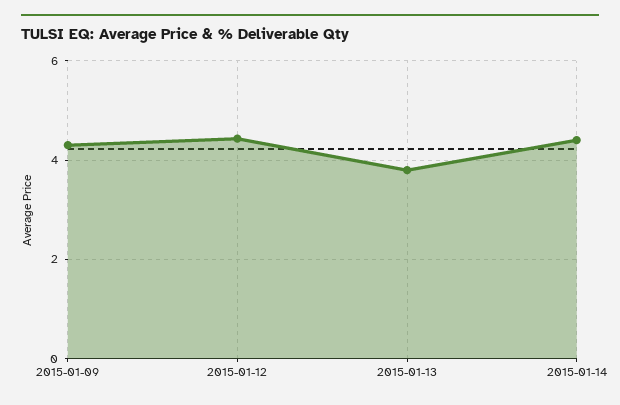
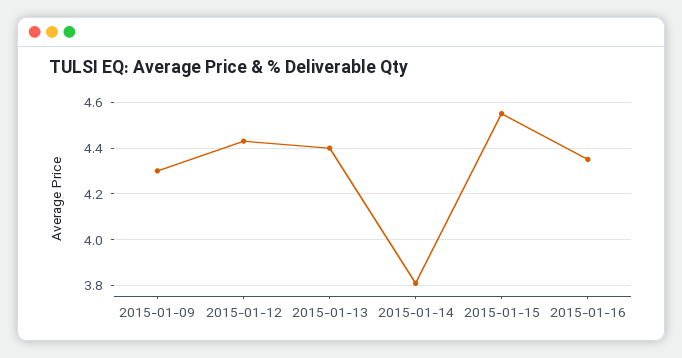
2015-01-13: 3.8 -> 4.4
2015-01-14: 4.4 -> 3.8
2015-01-15: none -> 4.55
2015-01-16: none -> 4.35

